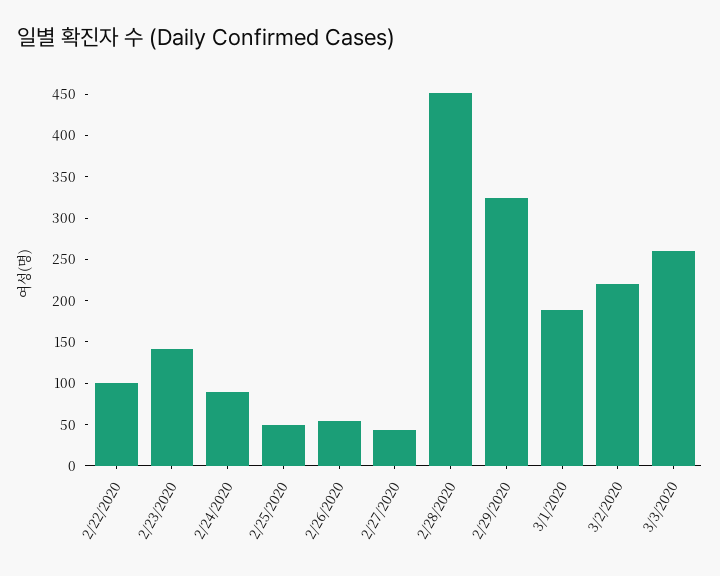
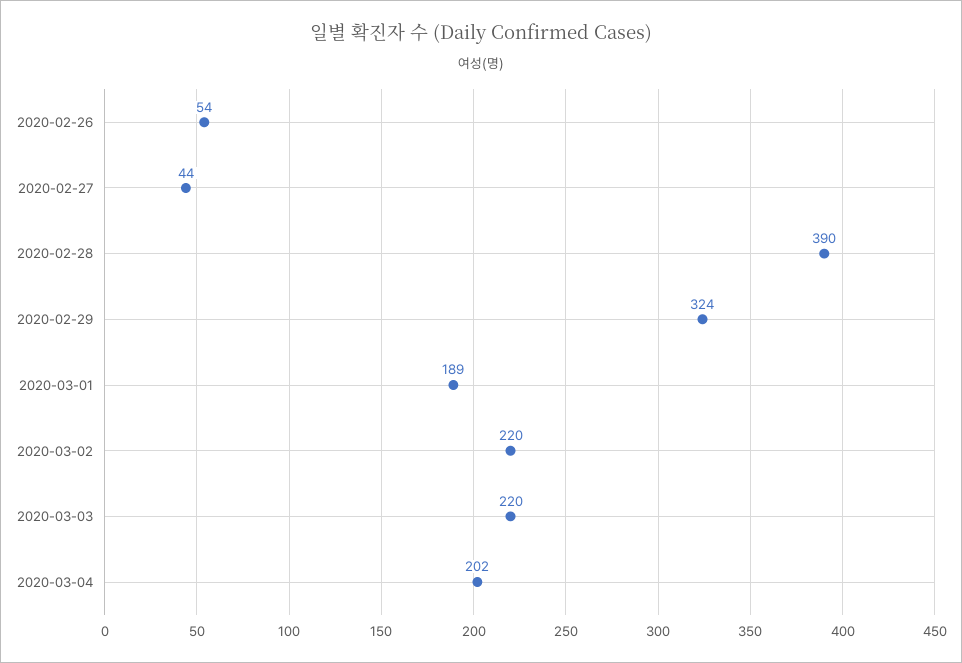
2/22/2020: 100 -> none
2/23/2020: 140 -> none
2/24/2020: 90 -> none
2/25/2020: 50 -> none
2/28/2020: 450 -> 390
3/3/2020: 260 -> 220
2020-03-04: none -> 202

